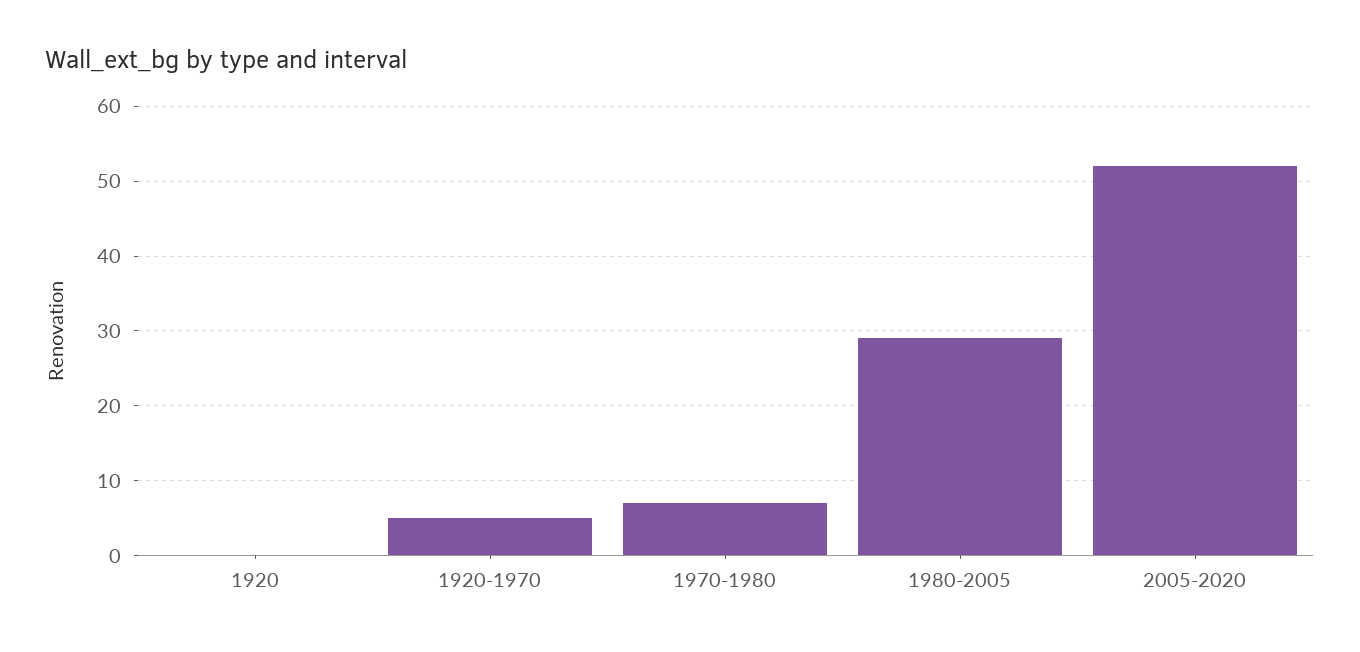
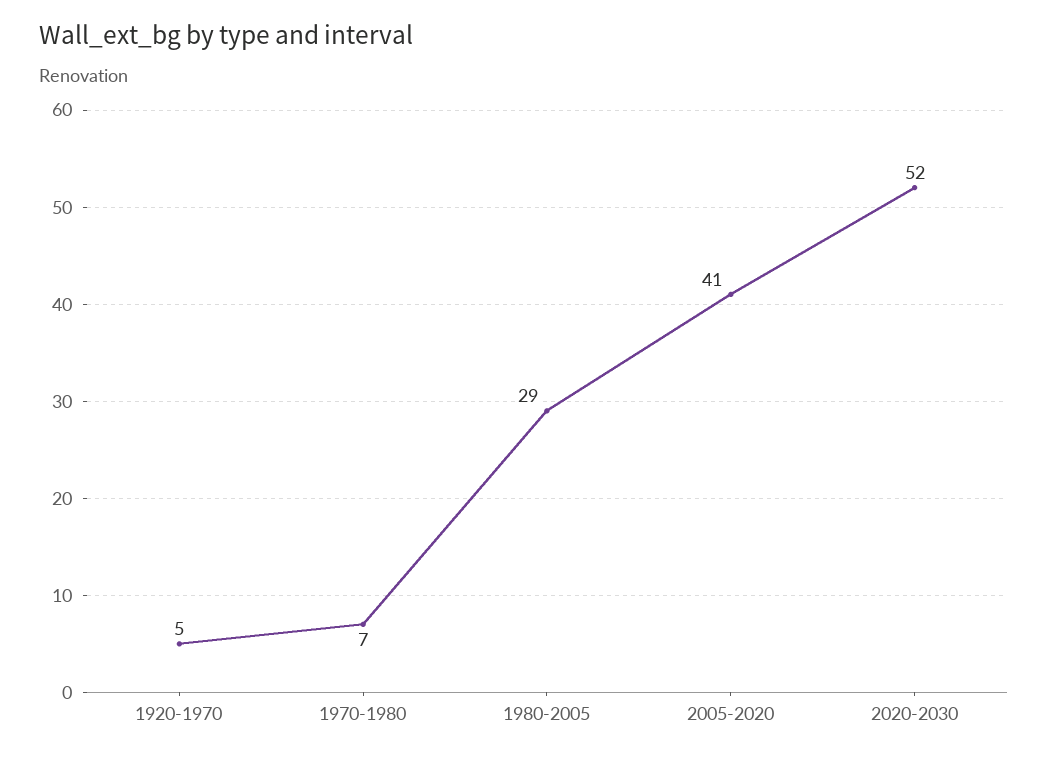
1920: 0 -> none
2005-2020: 52 -> 41
2020-2030: none -> 52

